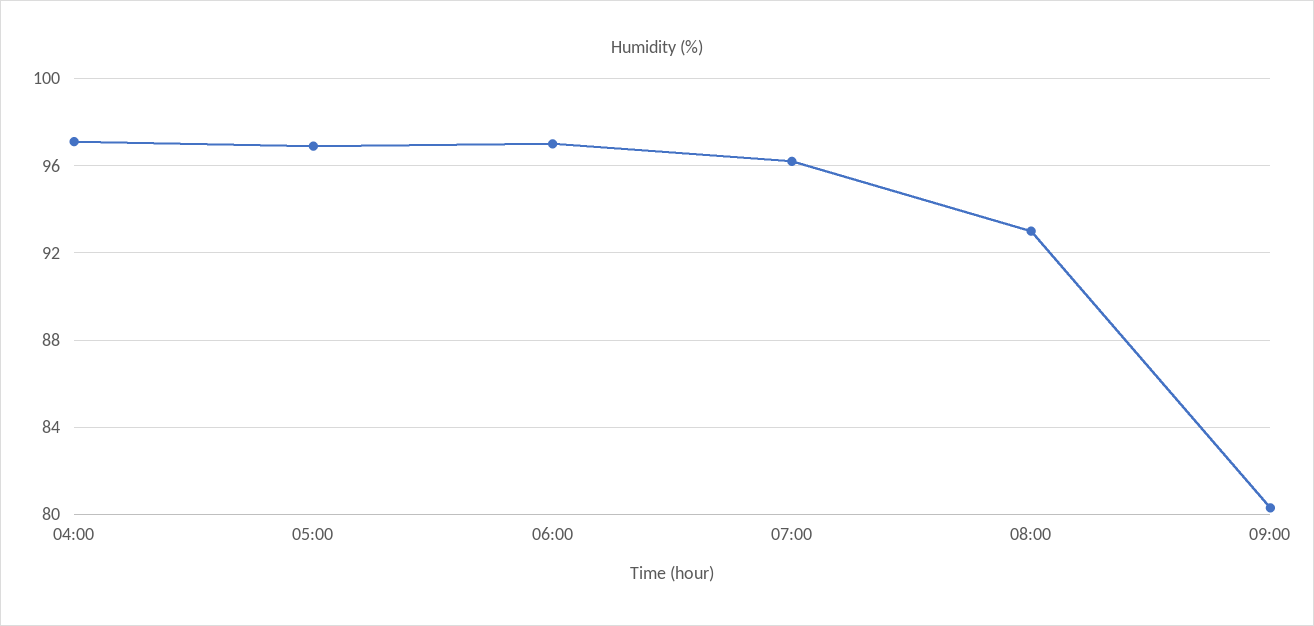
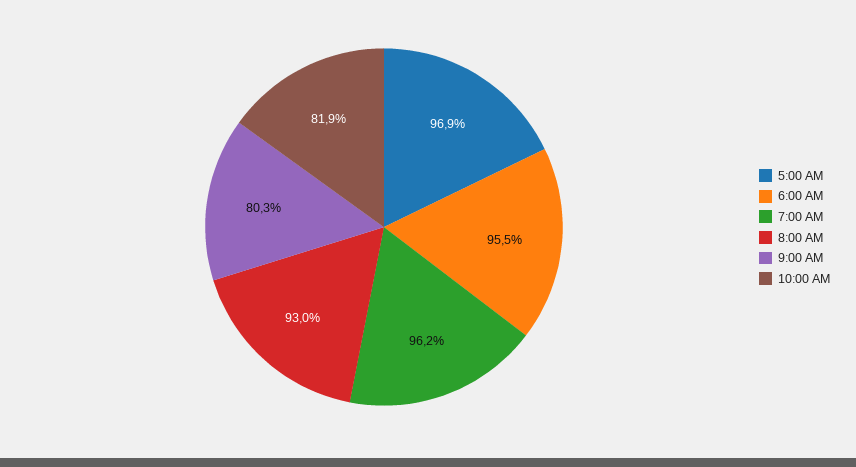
04:00: 97 -> none
06:00: 97 -> 95.5
10:00 AM: none -> 81.9

